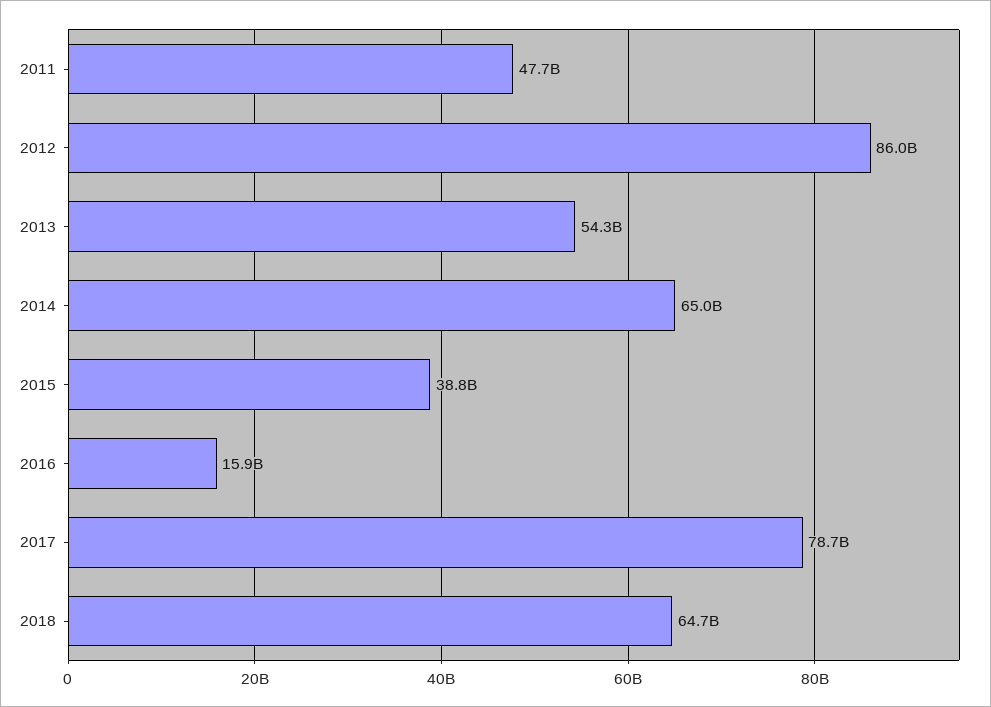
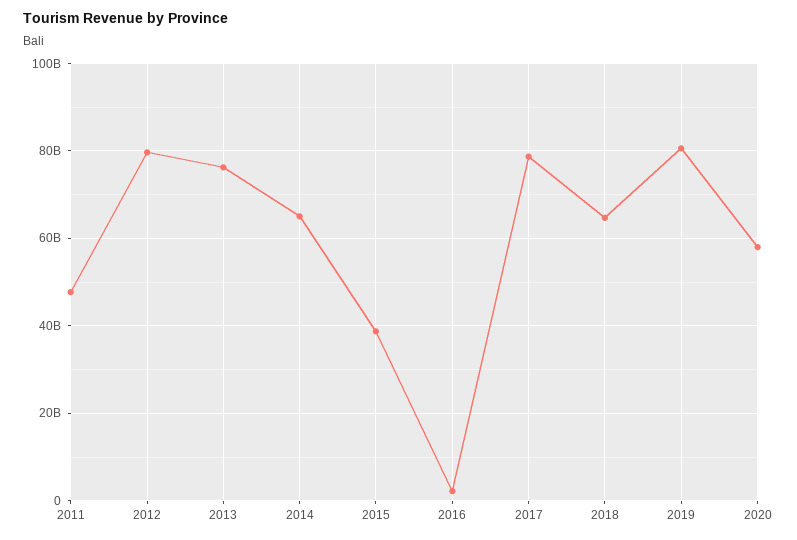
2012: 86000000000 -> 80000000000
2013: 54300000000 -> 76000000000
2016: 15900000000 -> 2000000000
2019: none -> 80000000000
2020: none -> 58000000000

